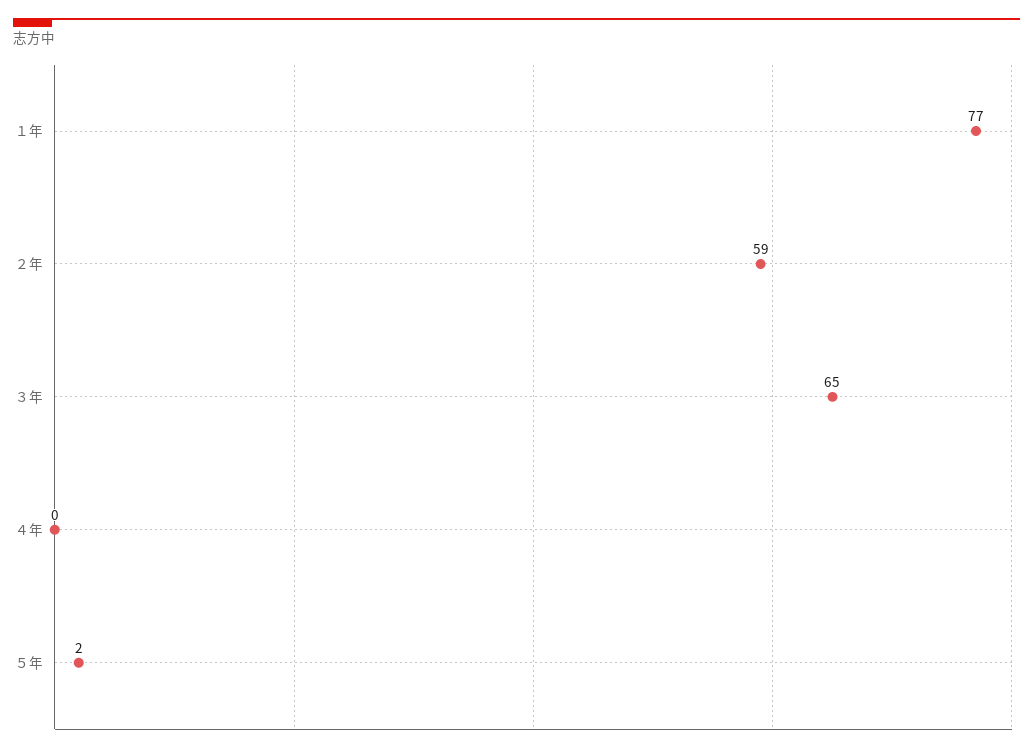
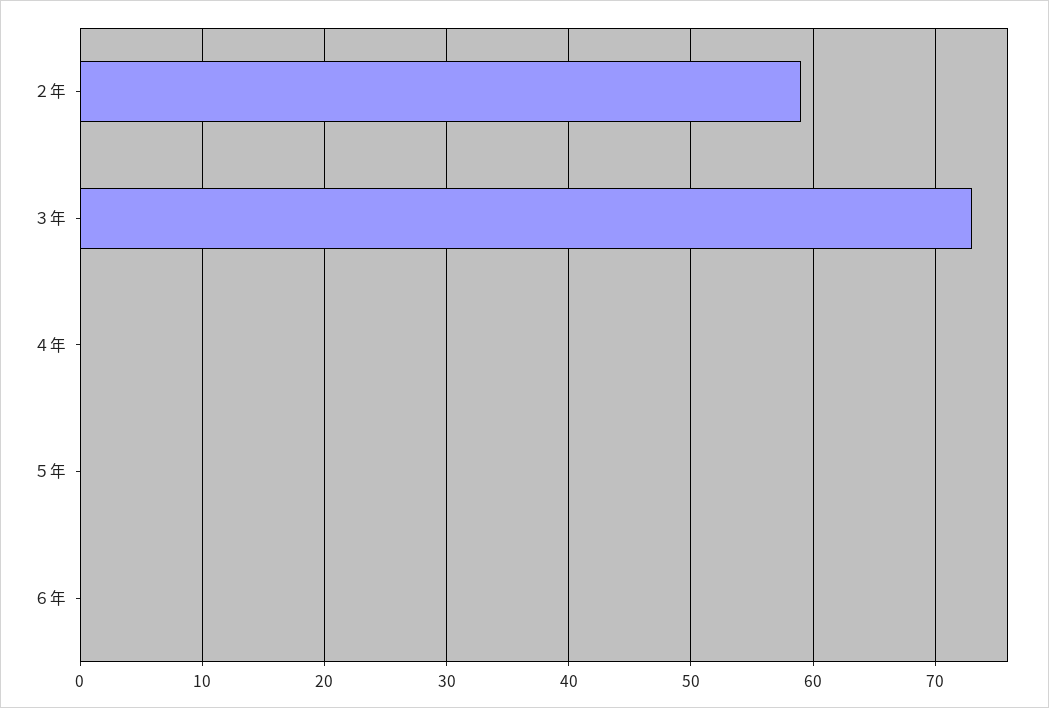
１年: 77 -> none
３年: 65 -> 73
５年: 2 -> 0
６年: none -> 0

